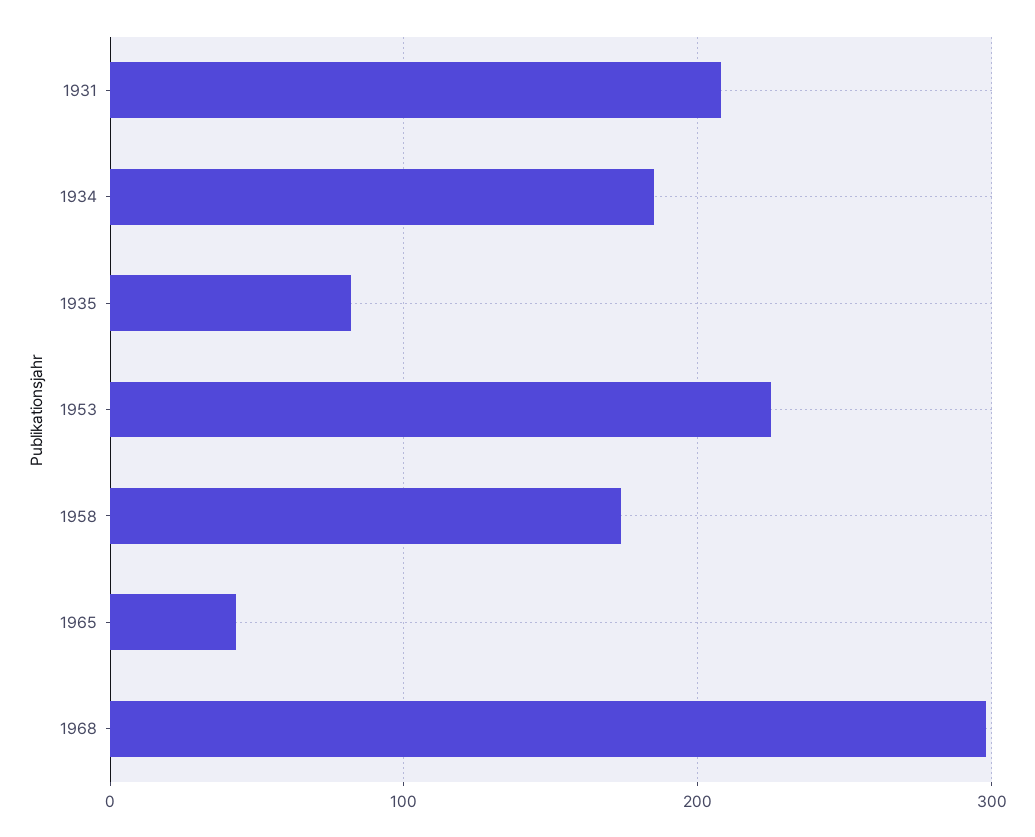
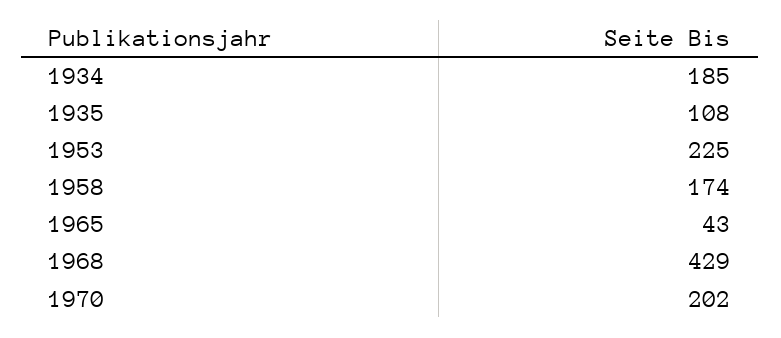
1931: 210 -> none
1935: 80 -> 108
1968: 300 -> 429
1970: none -> 202

